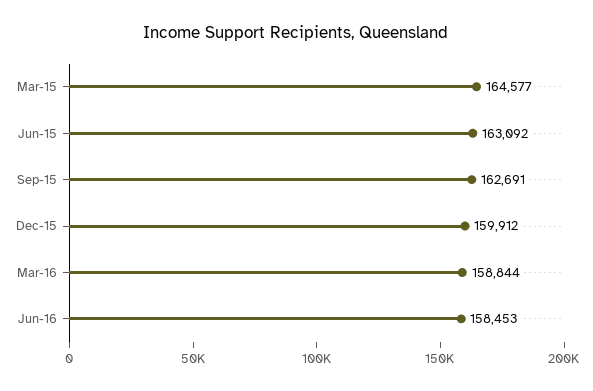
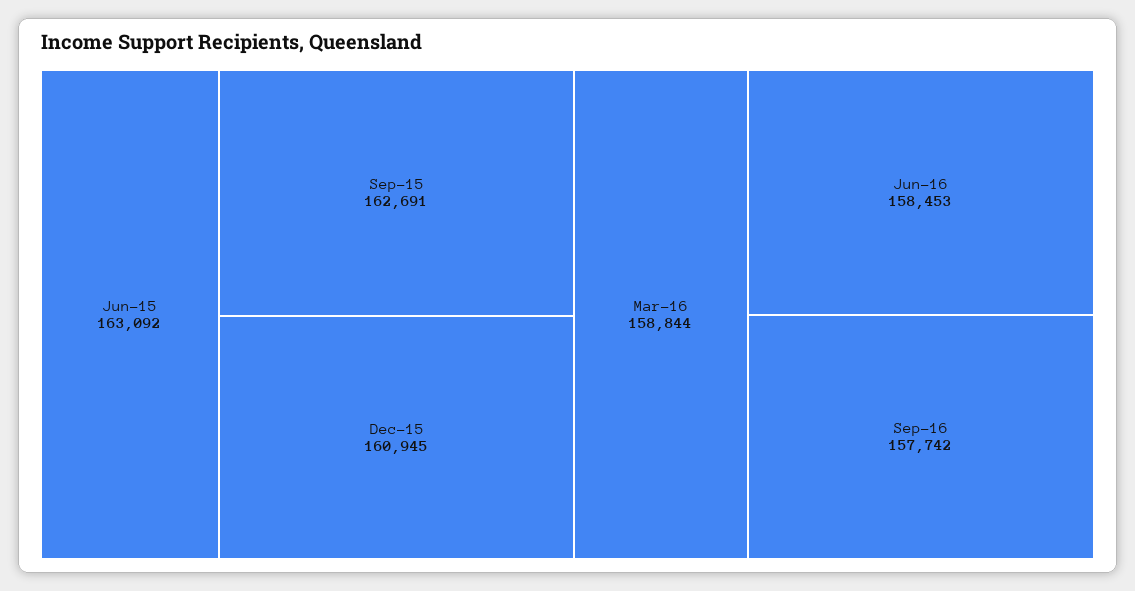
Mar-15: 164577 -> none
Dec-15: 159912 -> 160945
Sep-16: none -> 157742

